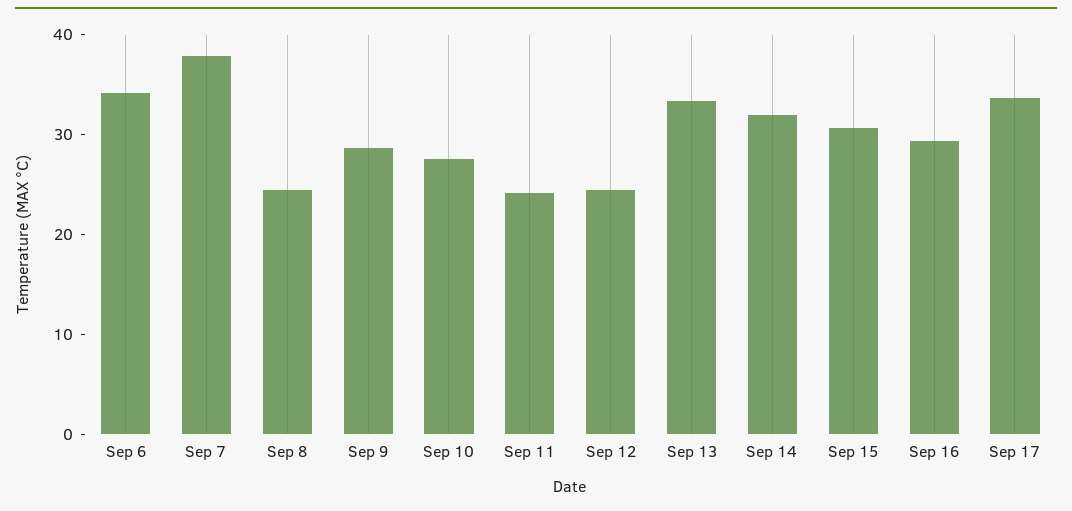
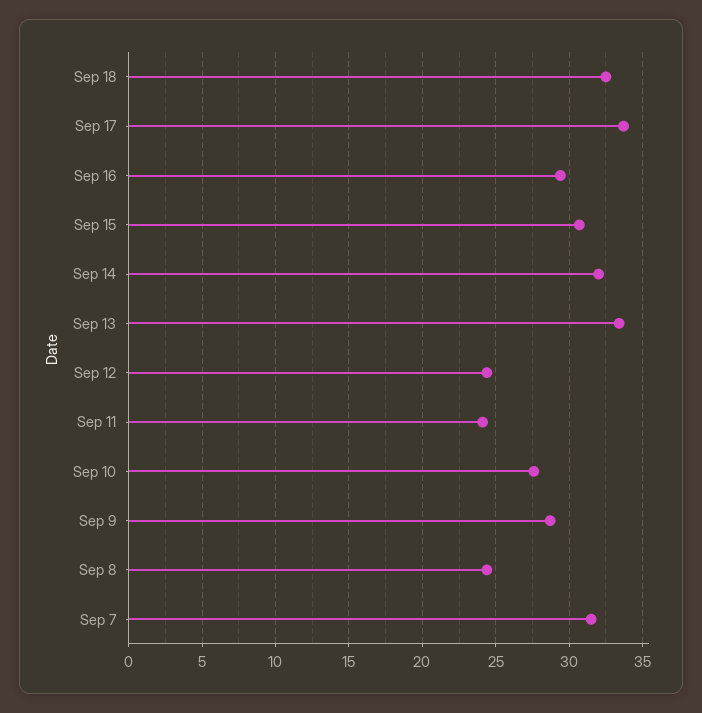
Sep 6: 34 -> none
Sep 7: 38 -> 31.5
Sep 18: none -> 32.5

